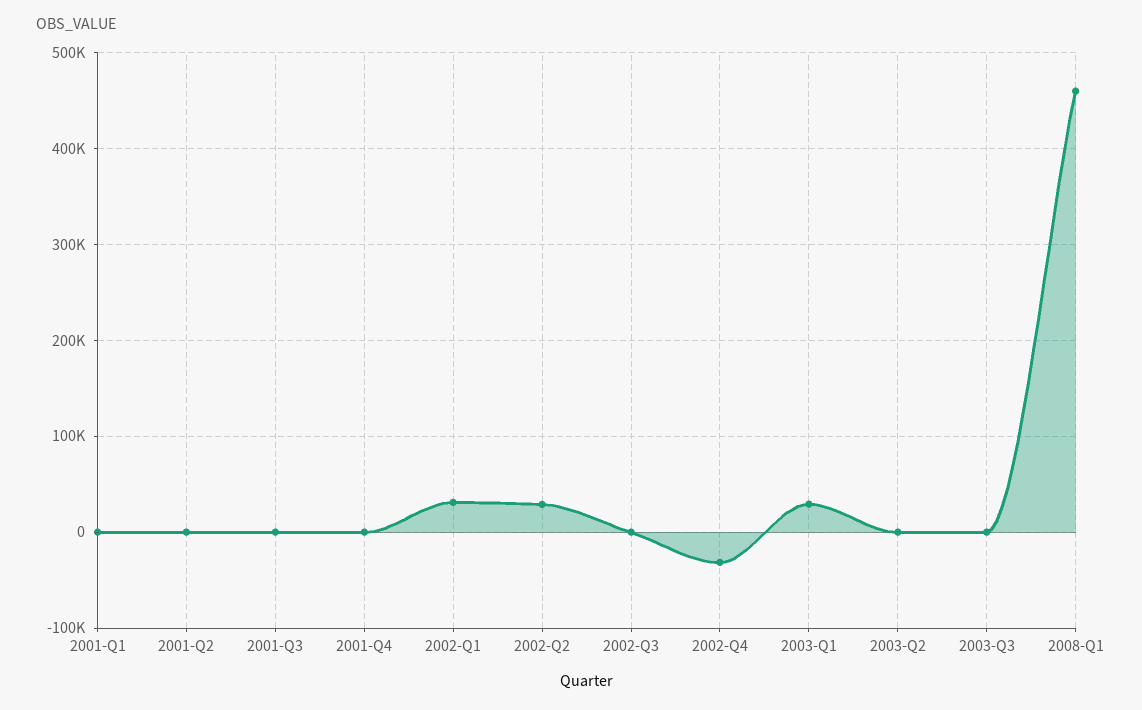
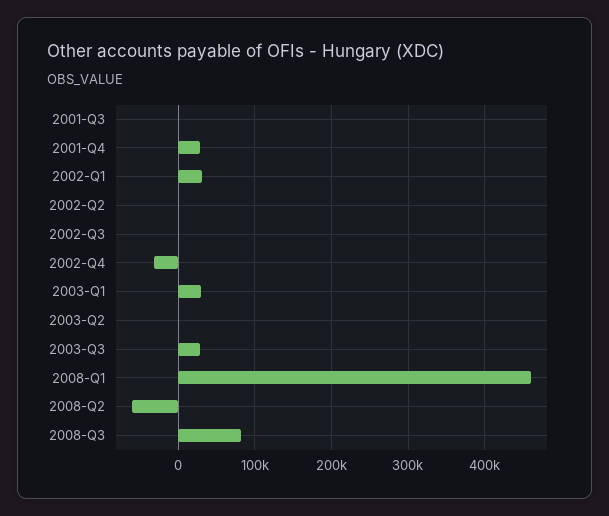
2001-Q1: 0 -> none
2001-Q2: 0 -> none
2001-Q4: 0 -> 30000
2002-Q2: 30000 -> 0
2003-Q3: 0 -> 30000
2008-Q2: none -> -60000
2008-Q3: none -> 80000

